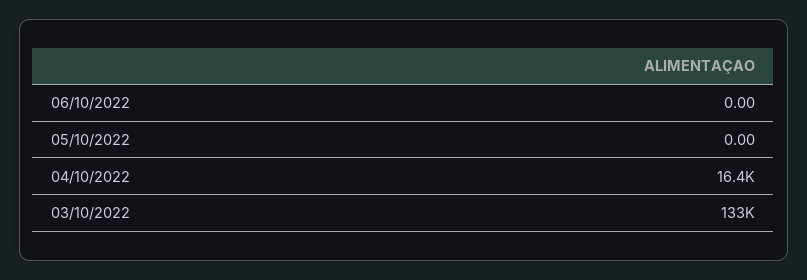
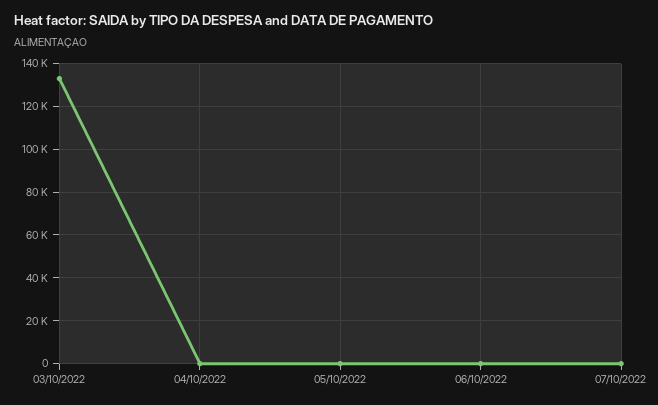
04/10/2022: 16400 -> 0
07/10/2022: none -> 0

